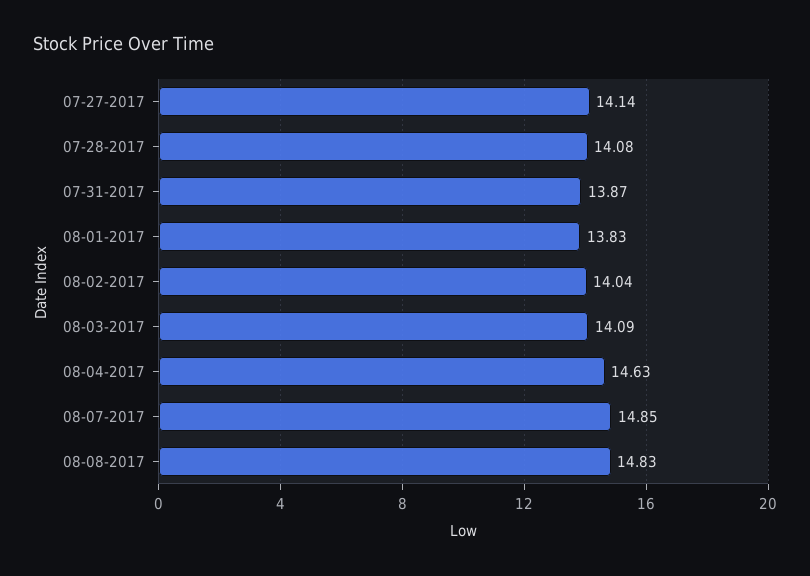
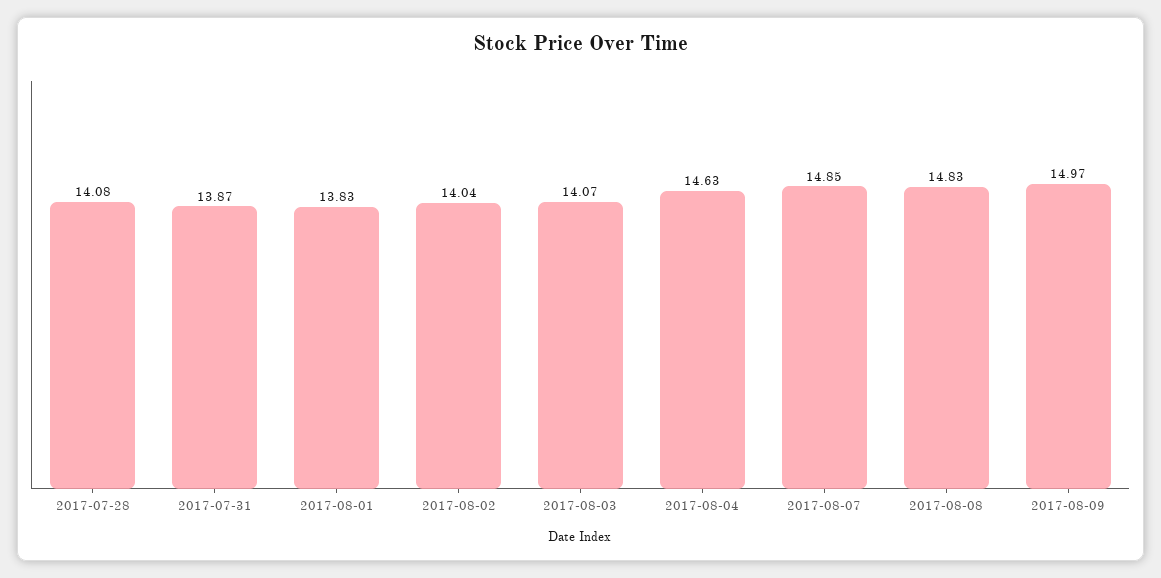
07-27-2017: 14.14 -> none
08-03-2017: 14.09 -> 14.07
2017-08-09: none -> 14.97

